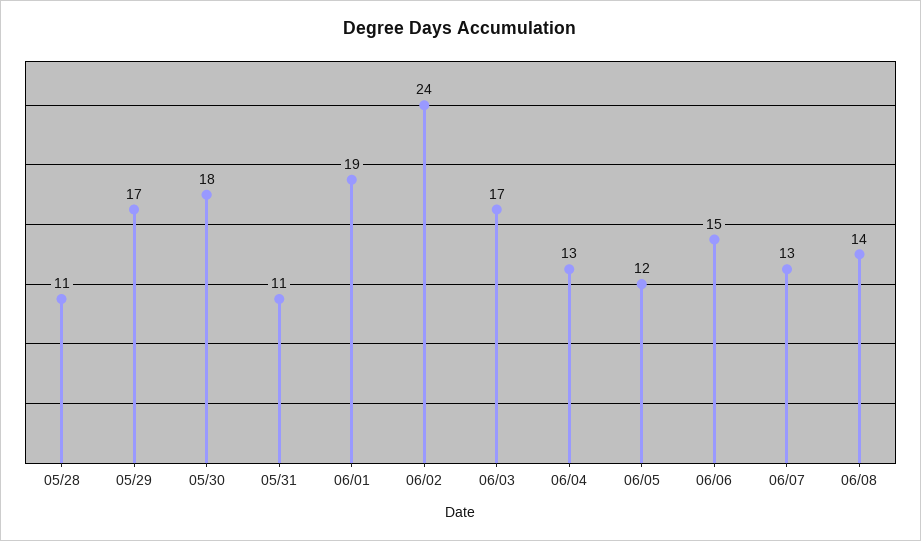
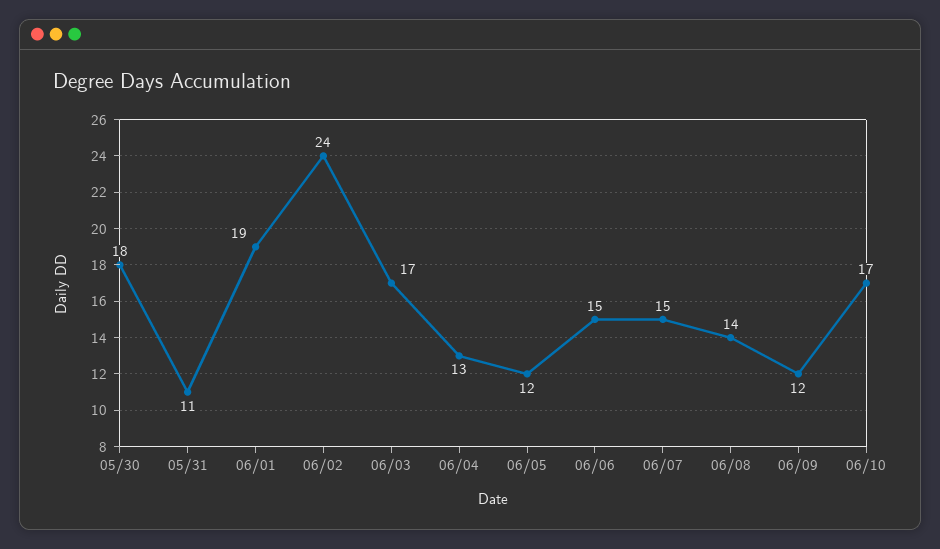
05/28: 11 -> none
05/29: 17 -> none
06/07: 13 -> 15
06/09: none -> 12
06/10: none -> 17

